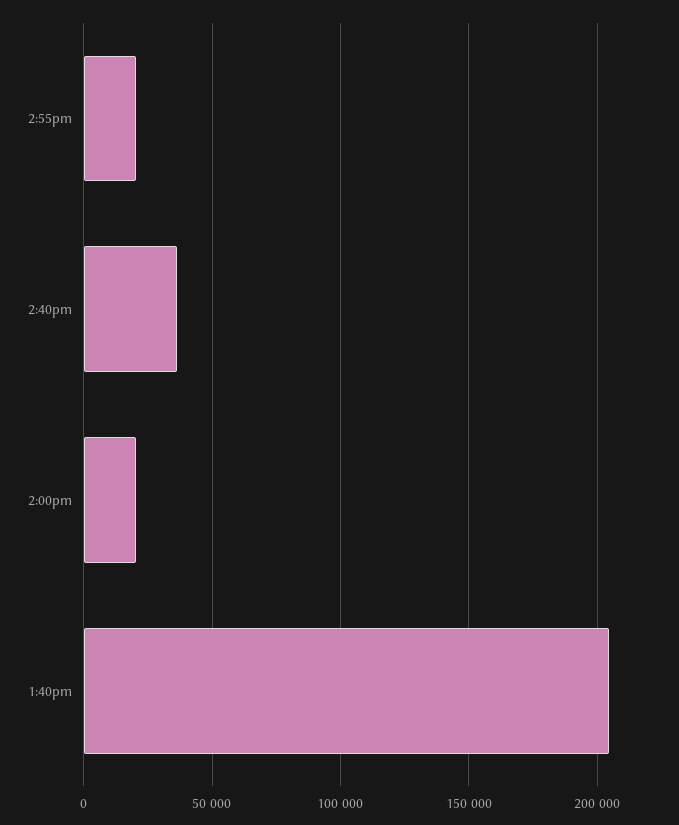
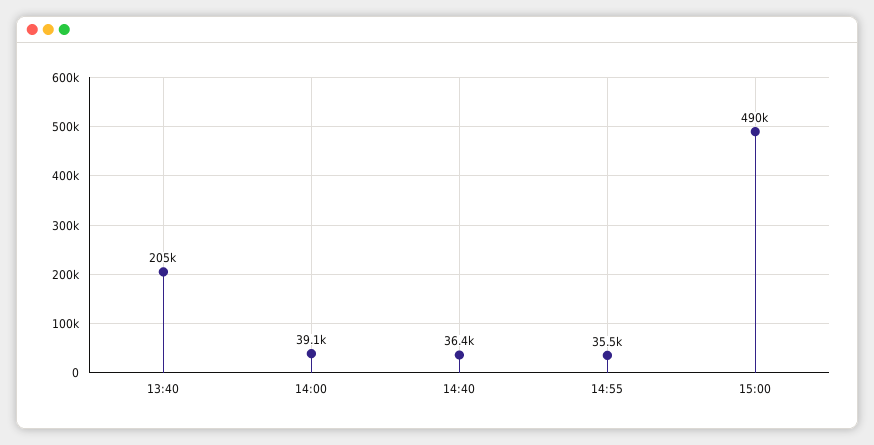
2:55pm: 20000 -> 35500
2:00pm: 20000 -> 39100
15:00: none -> 490000

